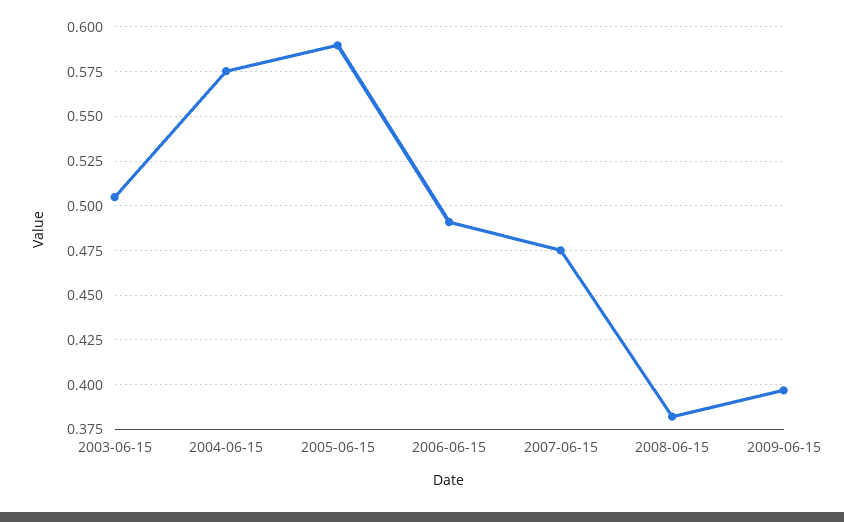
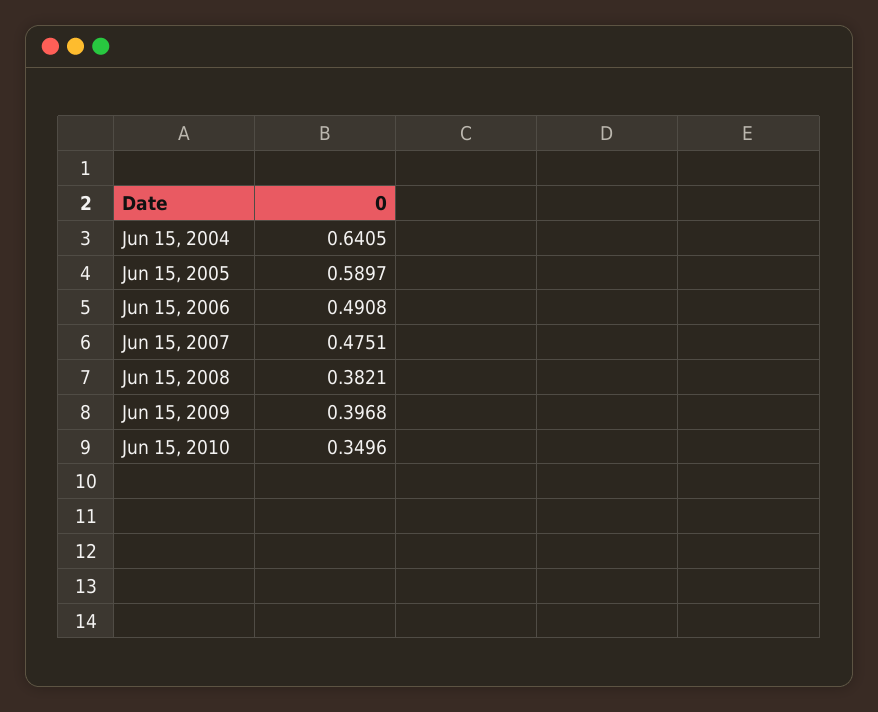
2003-06-15: 0.505 -> none
2004-06-15: 0.575 -> 0.6405
Jun 15, 2010: none -> 0.3496

